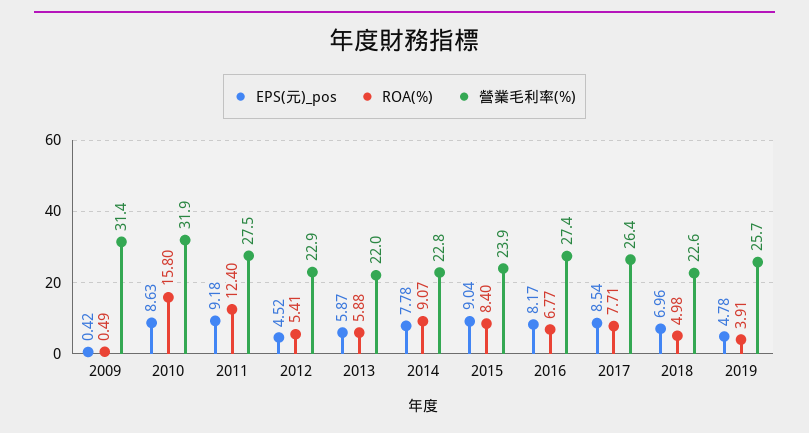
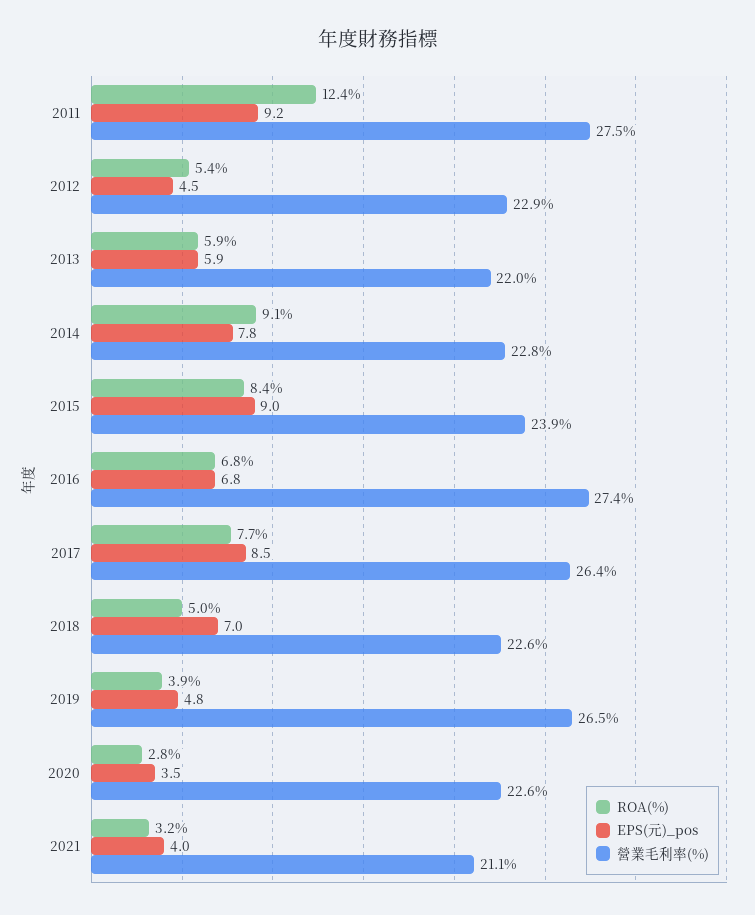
EPS(元)_pos, 2009: 0.42 -> none
ROA(%), 2009: 0.49 -> none
營業毛利率(%), 2009: 31.4 -> none
EPS(元)_pos, 2010: 8.63 -> none
ROA(%), 2010: 15.8 -> none
營業毛利率(%), 2010: 31.9 -> none
EPS(元)_pos, 2016: 8.17 -> 6.8
營業毛利率(%), 2019: 25.7 -> 26.5
ROA(%), 2020: none -> 2.8
EPS(元)_pos, 2020: none -> 3.5
營業毛利率(%), 2020: none -> 22.6
ROA(%), 2021: none -> 3.2
EPS(元)_pos, 2021: none -> 4
營業毛利率(%), 2021: none -> 21.1

